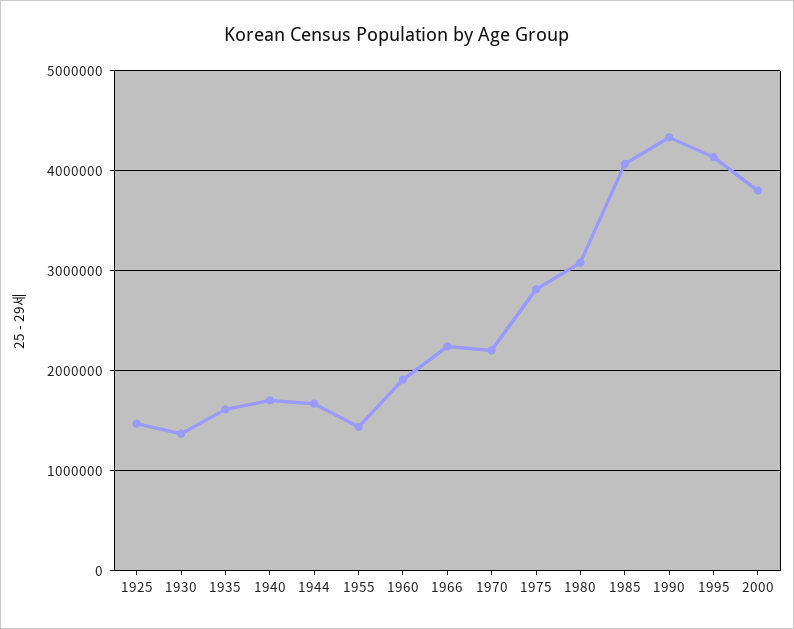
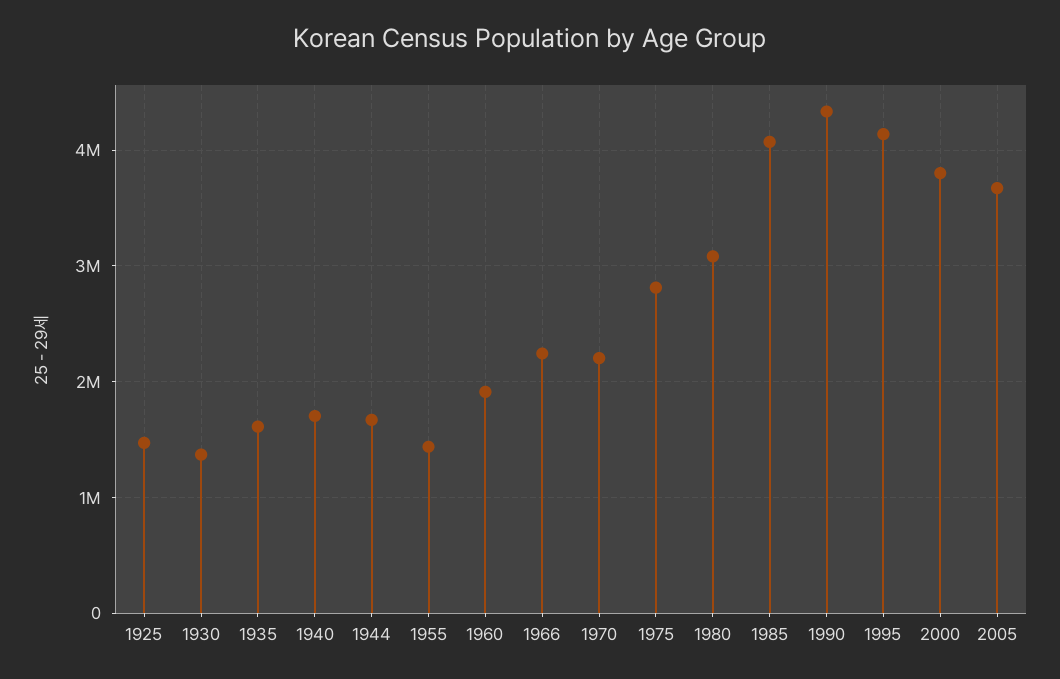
2005: none -> 3700000

